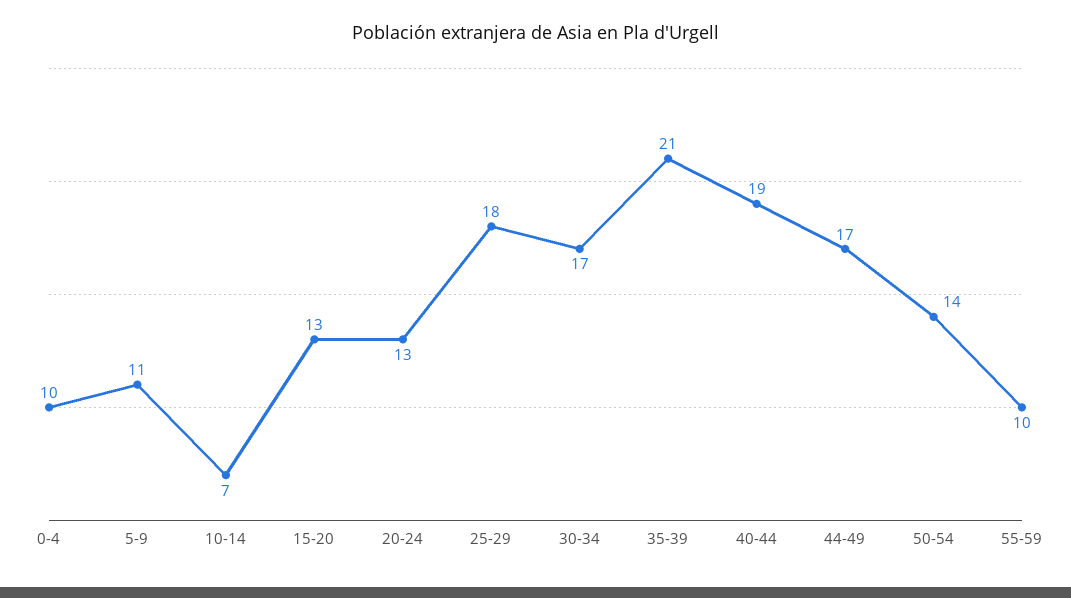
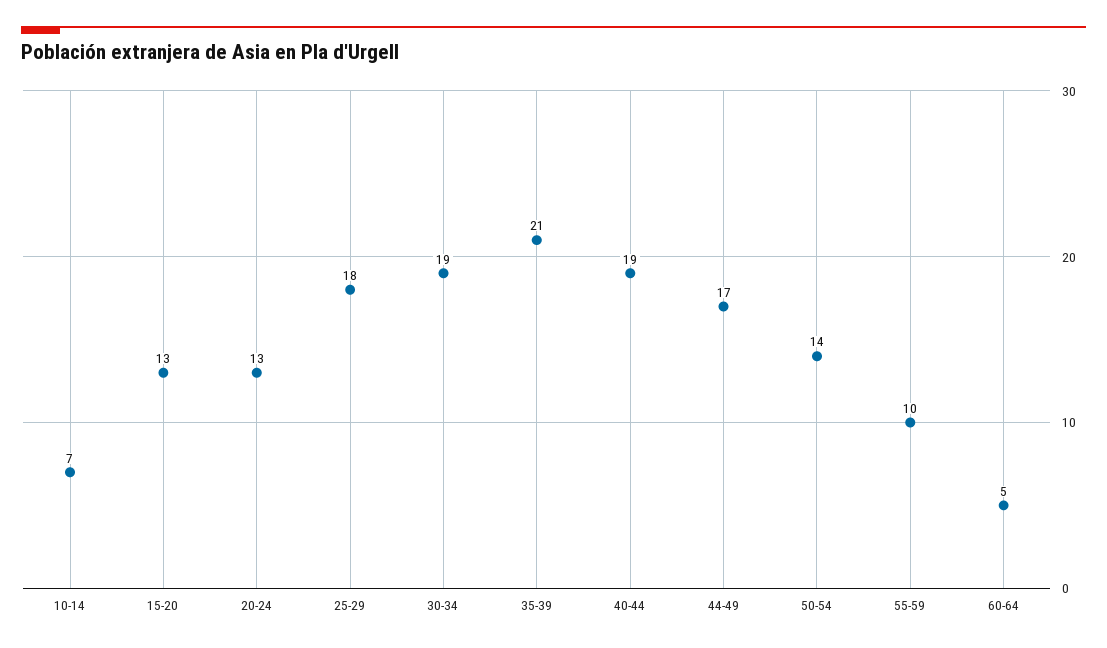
0-4: 10 -> none
5-9: 11 -> none
30-34: 17 -> 19
60-64: none -> 5

